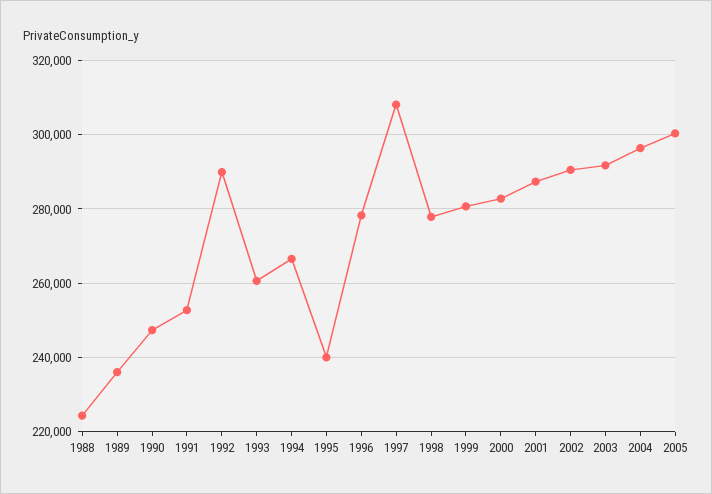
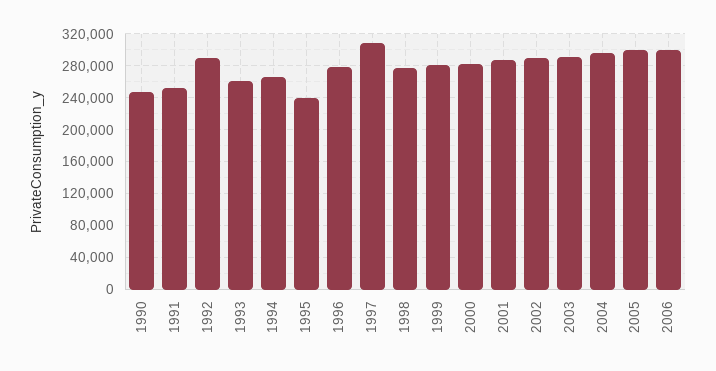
1988: 224000 -> none
1989: 236000 -> none
2006: none -> 300000

